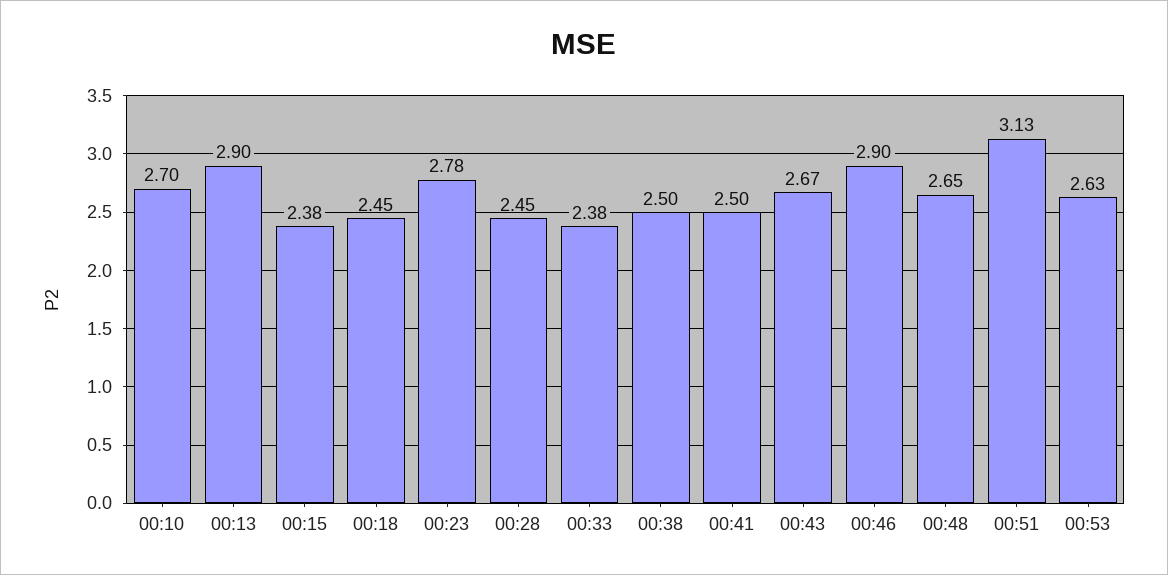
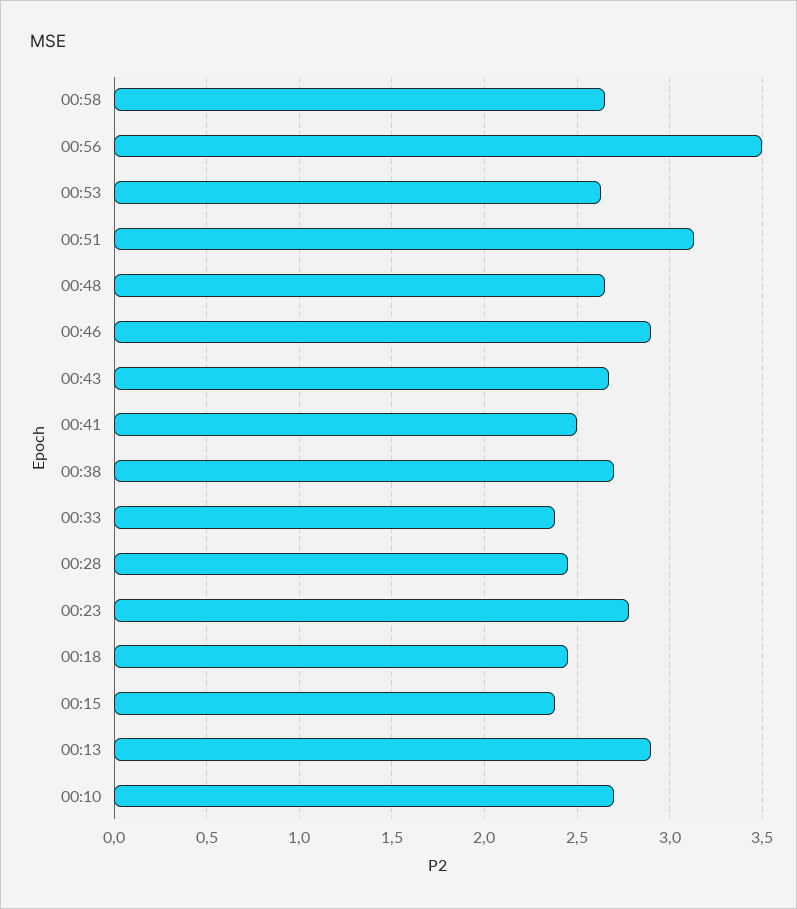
00:38: 2.5 -> 2.7
00:58: none -> 2.65
00:56: none -> 3.5

